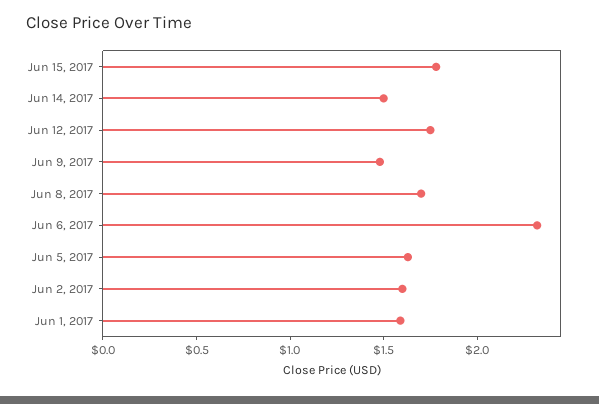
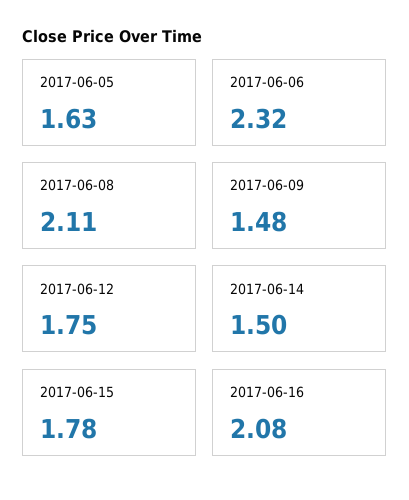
Jun 8, 2017: 1.7 -> 2.11
Jun 2, 2017: 1.6 -> none
Jun 1, 2017: 1.6 -> none
2017-06-16: none -> 2.08

